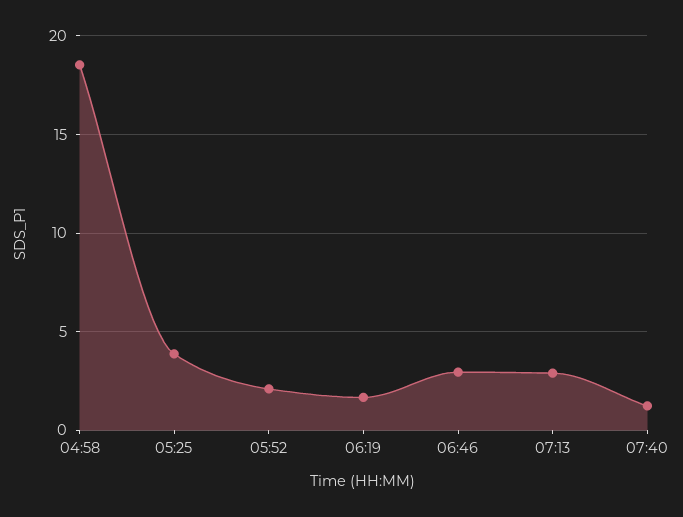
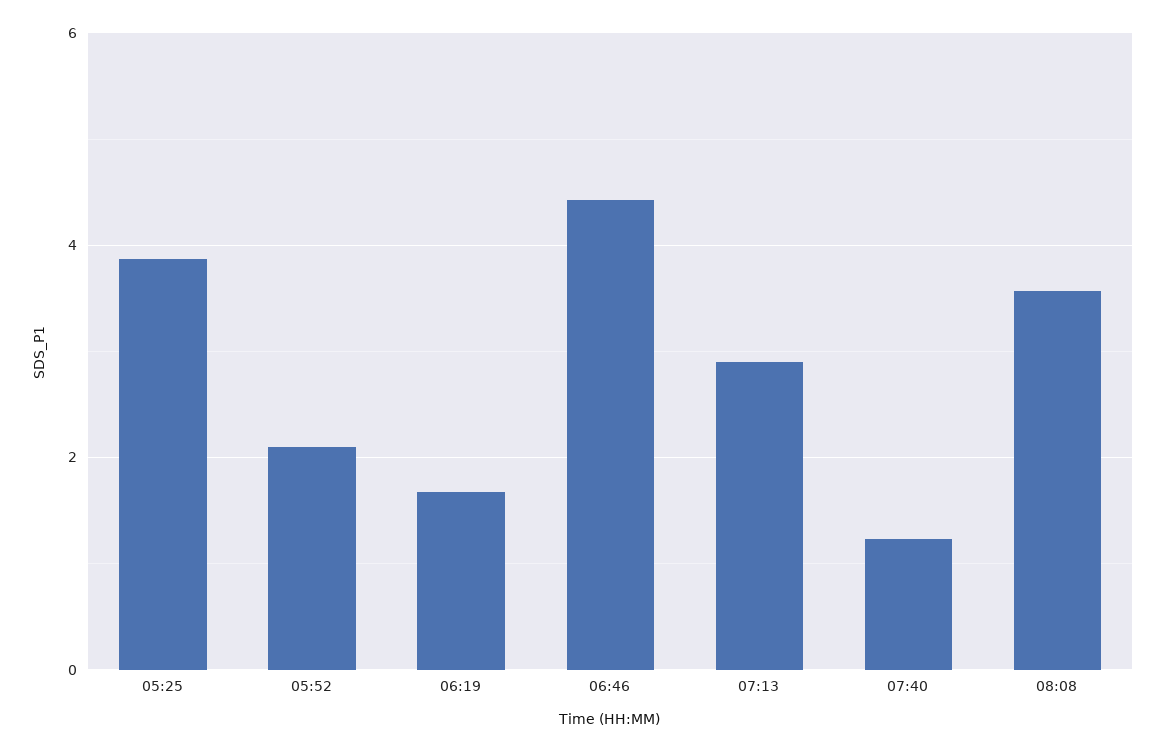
04:58: 18.5 -> none
06:46: 3 -> 4.4
08:08: none -> 3.6

